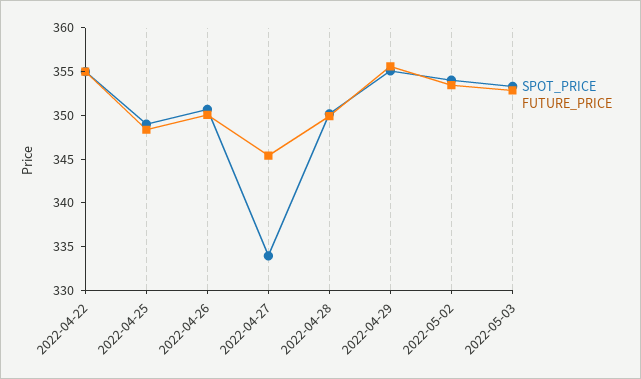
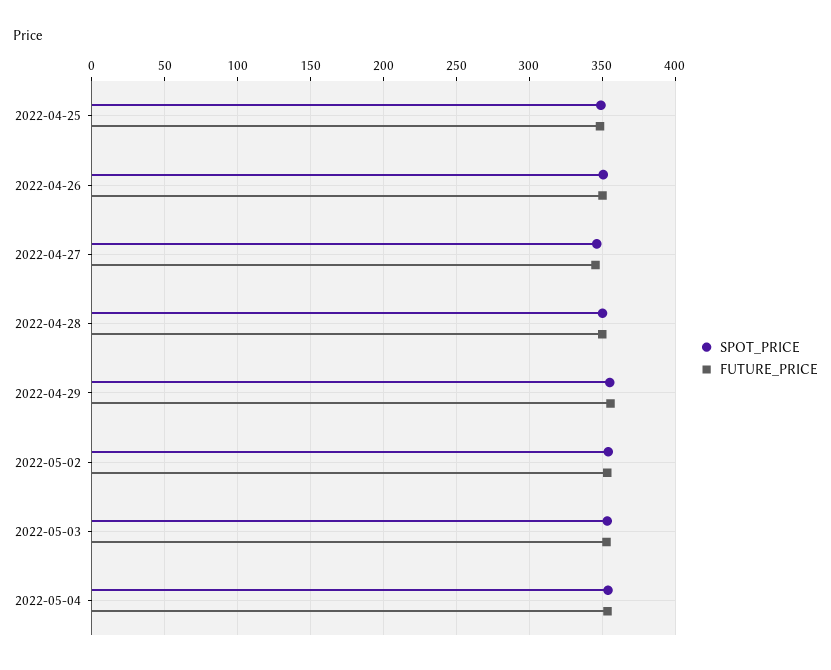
SPOT_PRICE, 2022-04-22: 355 -> none
FUTURE_PRICE, 2022-04-22: 355 -> none
SPOT_PRICE, 2022-04-27: 334 -> 345
SPOT_PRICE, 2022-05-04: none -> 355
FUTURE_PRICE, 2022-05-04: none -> 355

